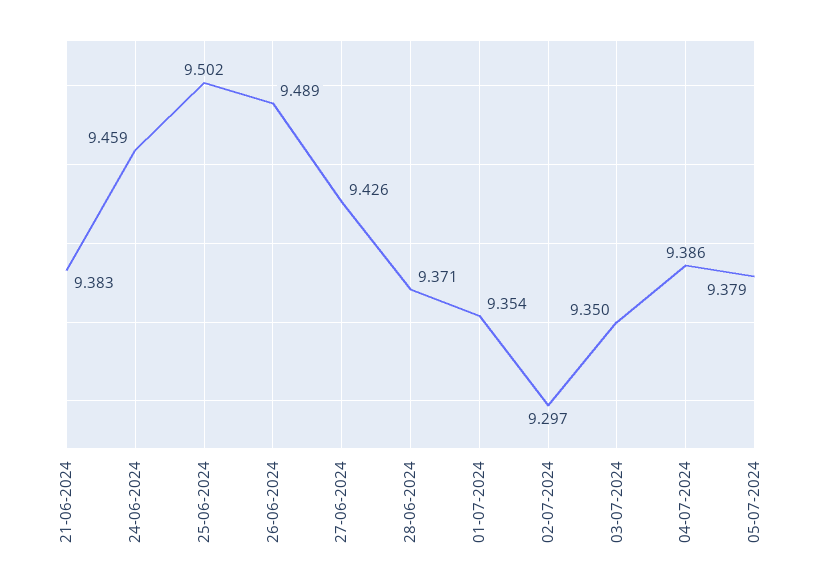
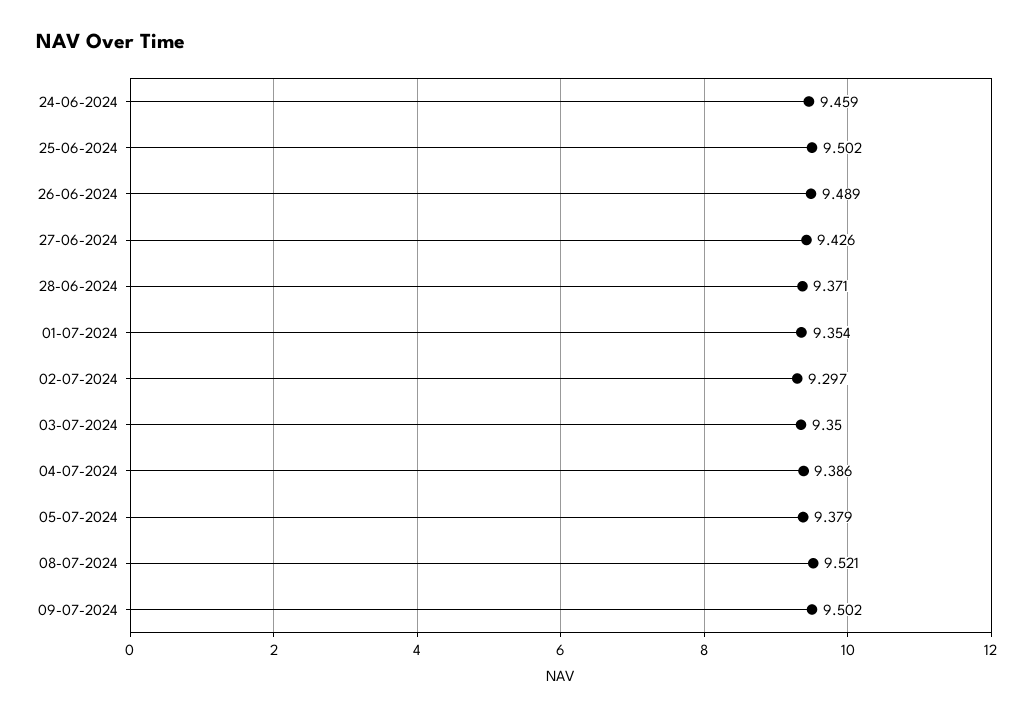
21-06-2024: 9.383 -> none
08-07-2024: none -> 9.521
09-07-2024: none -> 9.502

